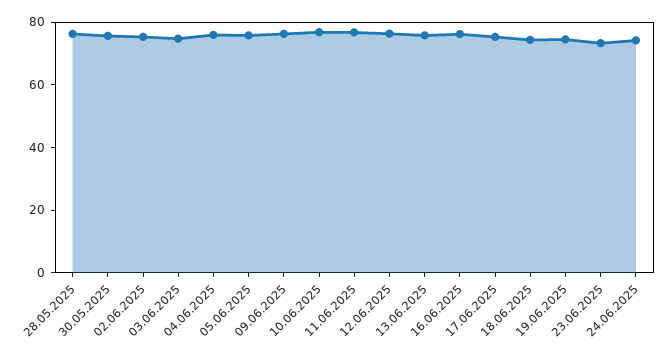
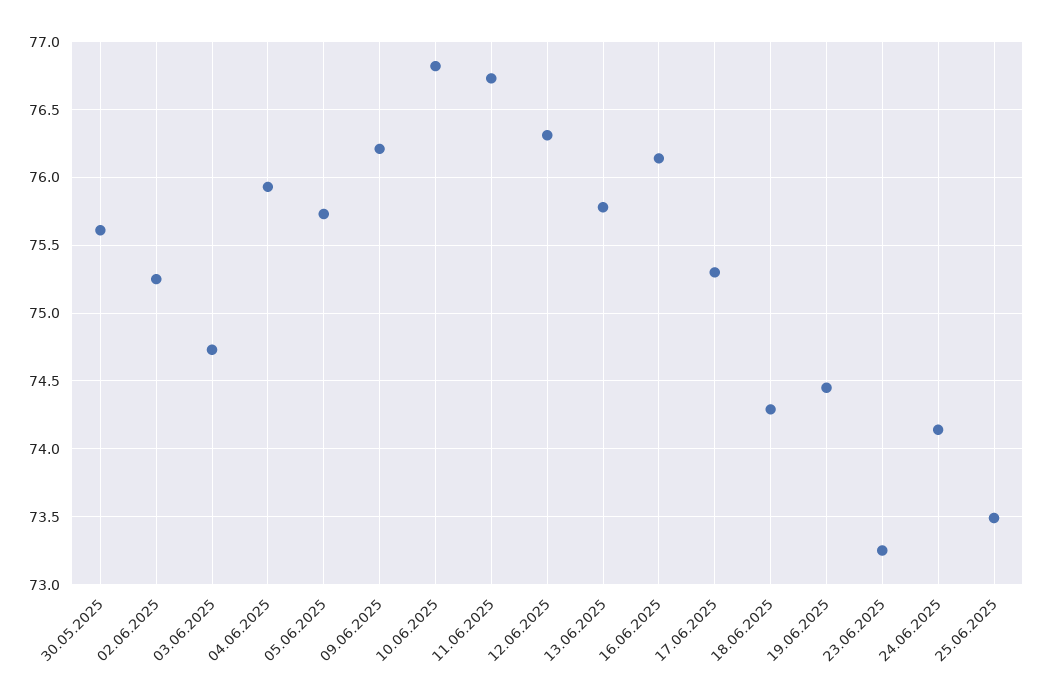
28.05.2025: 75 -> none
25.06.2025: none -> 73.5

